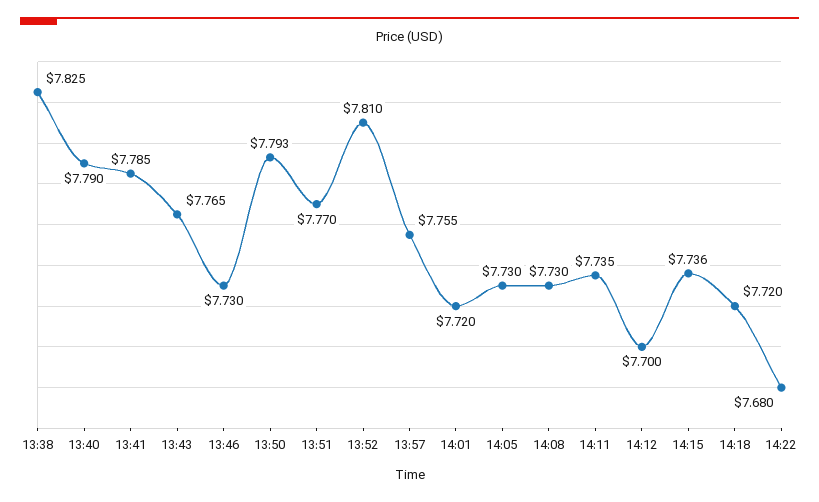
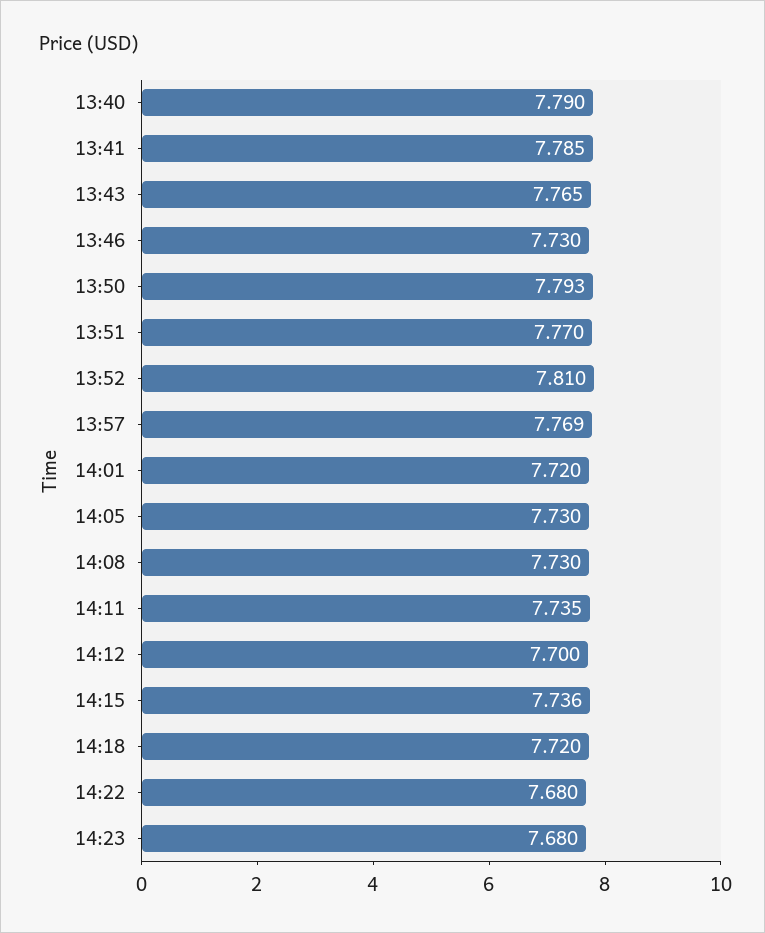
13:38: 7.825 -> none
13:57: 7.755 -> 7.769
14:23: none -> 7.68

